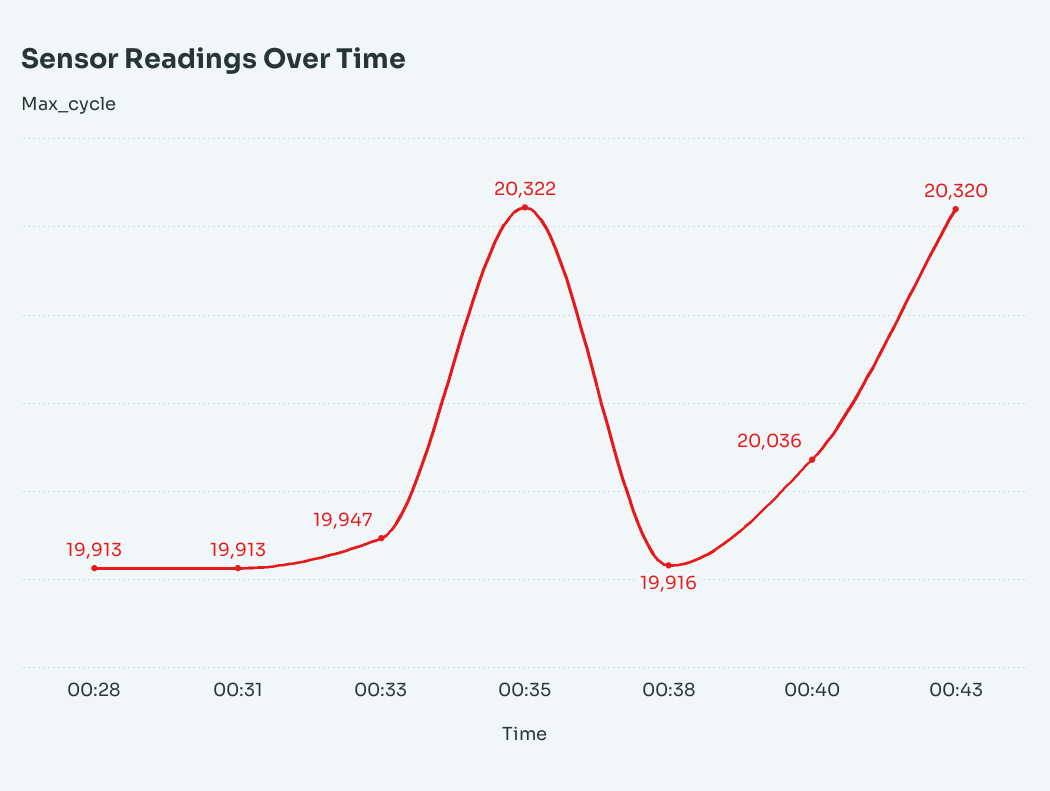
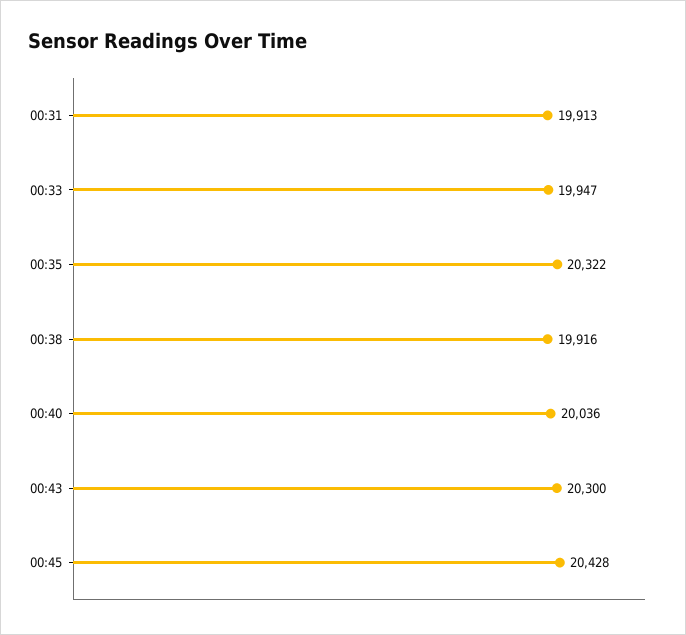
00:28: 19913 -> none
00:43: 20320 -> 20300
00:45: none -> 20428

